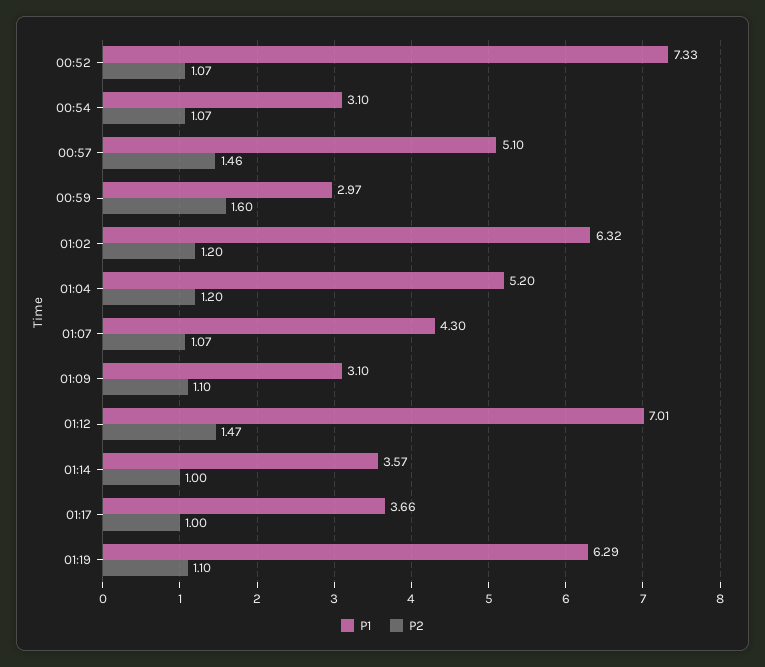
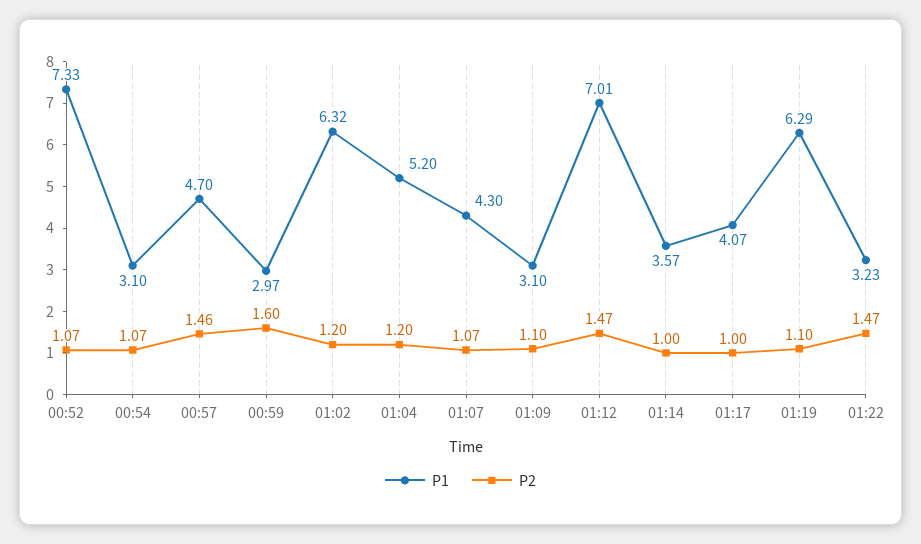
P1, 00:57: 5.1 -> 4.7
P1, 01:17: 3.66 -> 4.07
P1, 01:22: none -> 3.23
P2, 01:22: none -> 1.47

